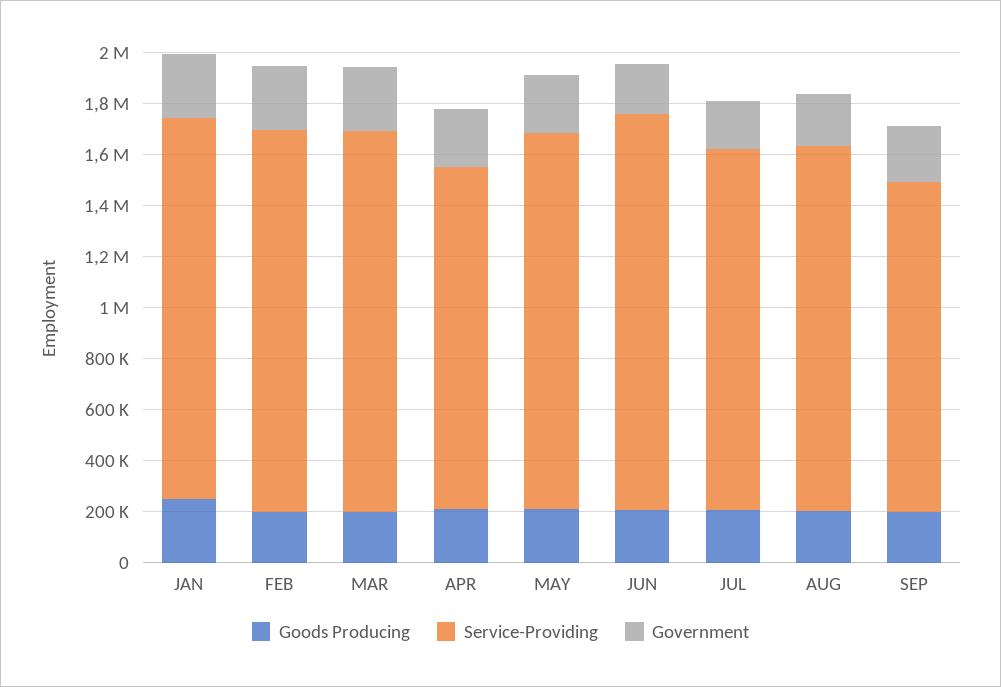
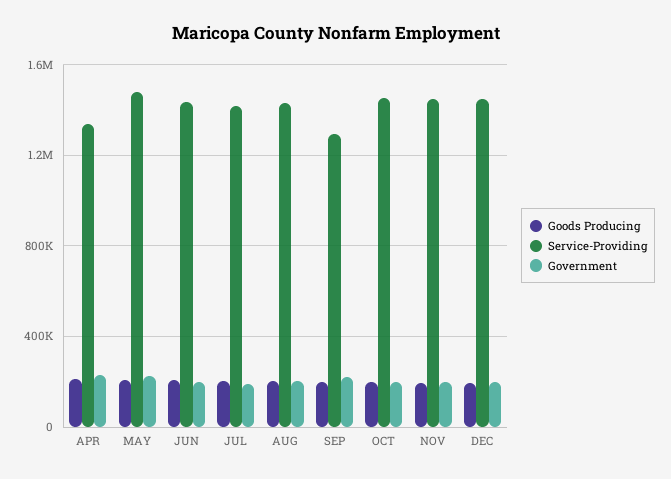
Goods Producing, JAN: 250000 -> none
Service-Providing, JAN: 1500000 -> none
Government, JAN: 250000 -> none
Goods Producing, FEB: 200000 -> none
Service-Providing, FEB: 1500000 -> none
Government, FEB: 250000 -> none
Goods Producing, MAR: 200000 -> none
Service-Providing, MAR: 1500000 -> none
Government, MAR: 250000 -> none
Service-Providing, JUN: 1550000 -> 1450000
Goods Producing, OCT: none -> 200000
Service-Providing, OCT: none -> 1450000
Government, OCT: none -> 200000
Goods Producing, NOV: none -> 200000
Service-Providing, NOV: none -> 1450000
Government, NOV: none -> 200000
Goods Producing, DEC: none -> 200000
Service-Providing, DEC: none -> 1450000
Government, DEC: none -> 200000

